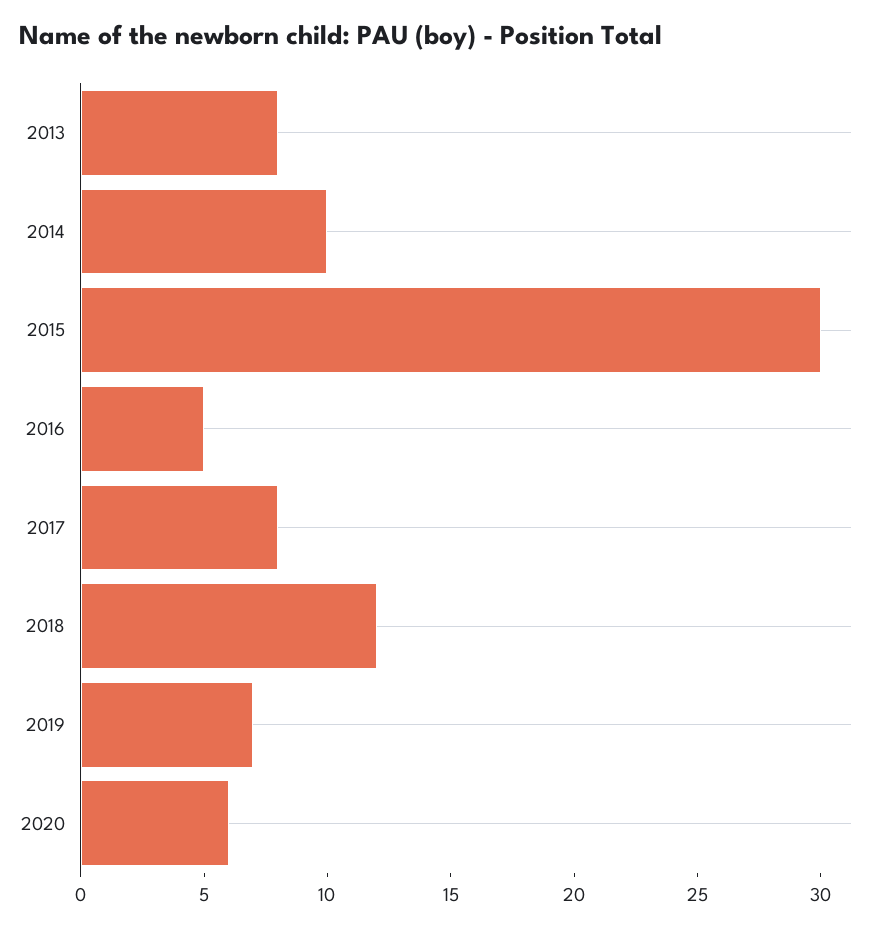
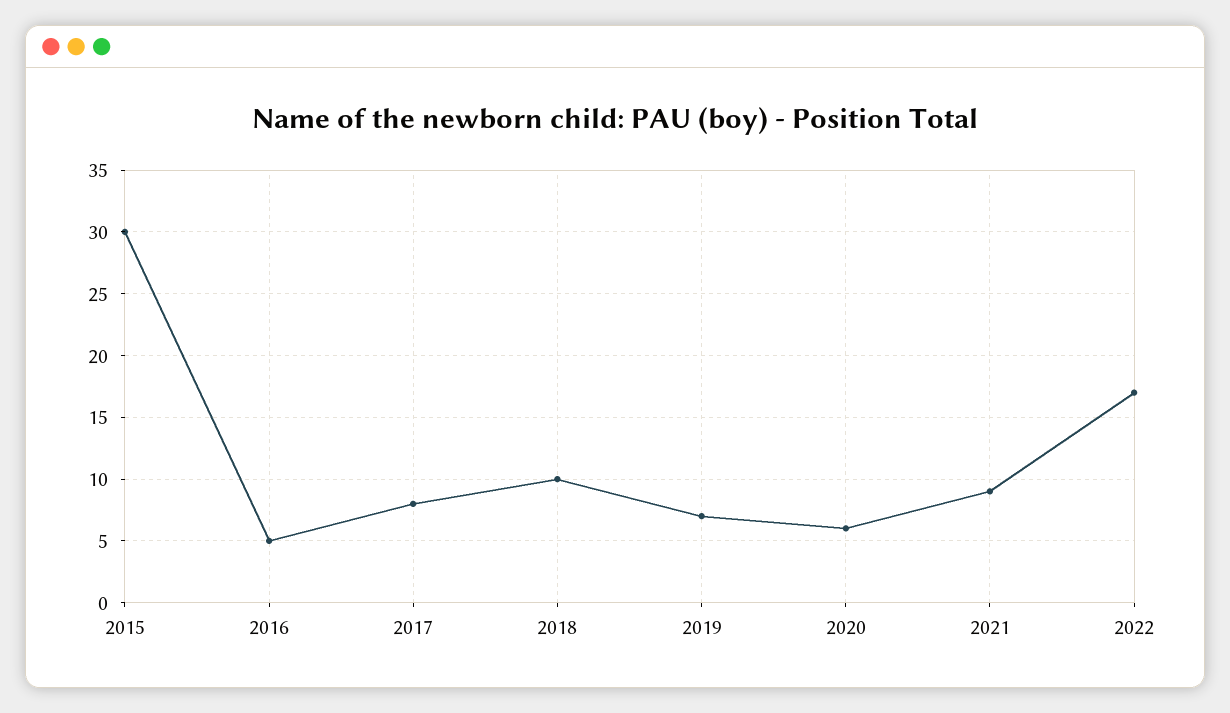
2013: 8 -> none
2014: 10 -> none
2018: 12 -> 10
2021: none -> 9
2022: none -> 17

